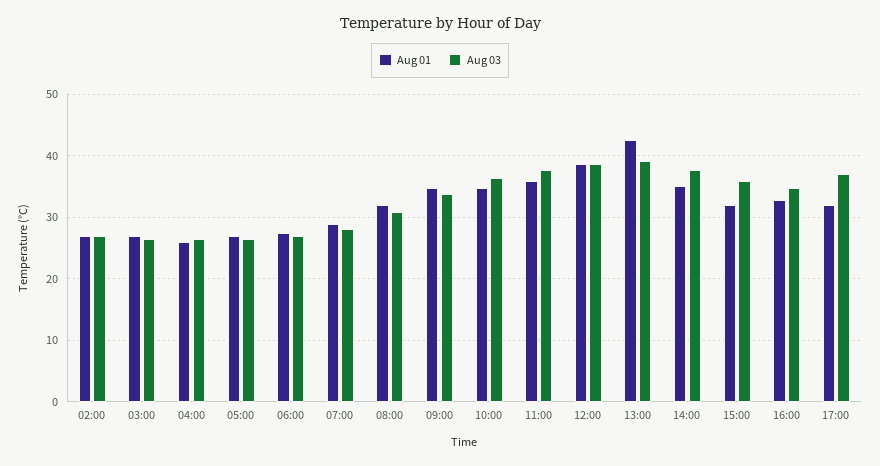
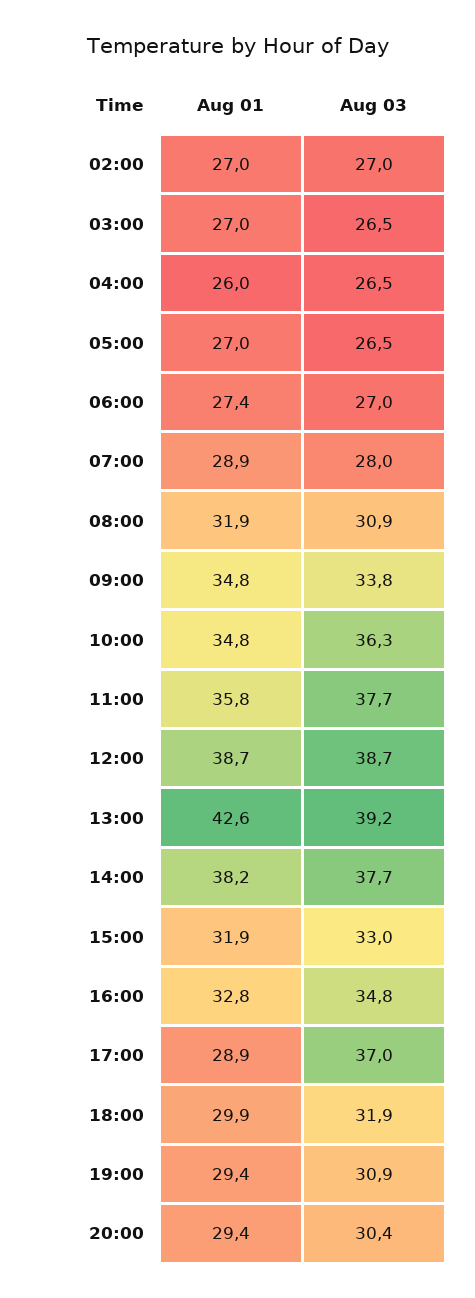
Aug 01, 14:00: 35 -> 38.2
Aug 03, 15:00: 36 -> 33
Aug 01, 17:00: 32 -> 28.9
Aug 01, 18:00: none -> 29.9
Aug 03, 18:00: none -> 31.9
Aug 01, 19:00: none -> 29.4
Aug 03, 19:00: none -> 30.9
Aug 01, 20:00: none -> 29.4
Aug 03, 20:00: none -> 30.4

